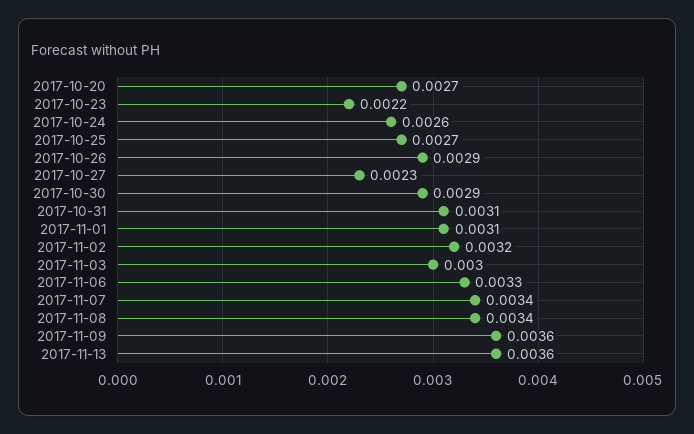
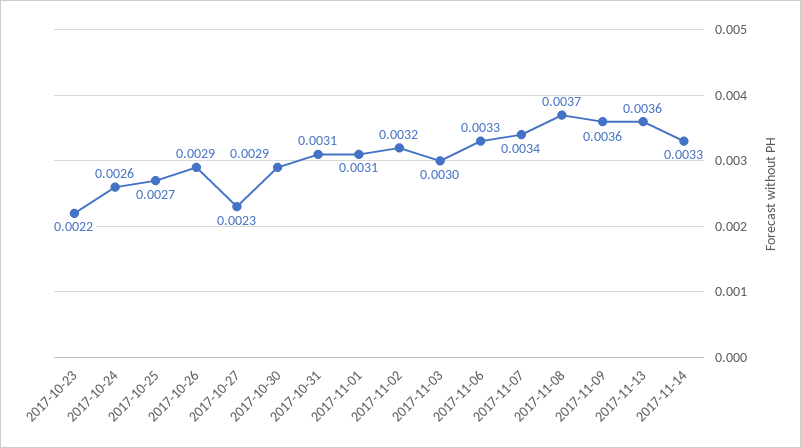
2017-10-20: 0.0027 -> none
2017-11-08: 0.0034 -> 0.0037
2017-11-14: none -> 0.0033

